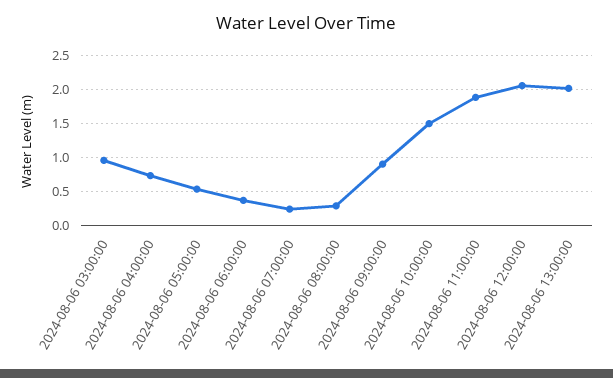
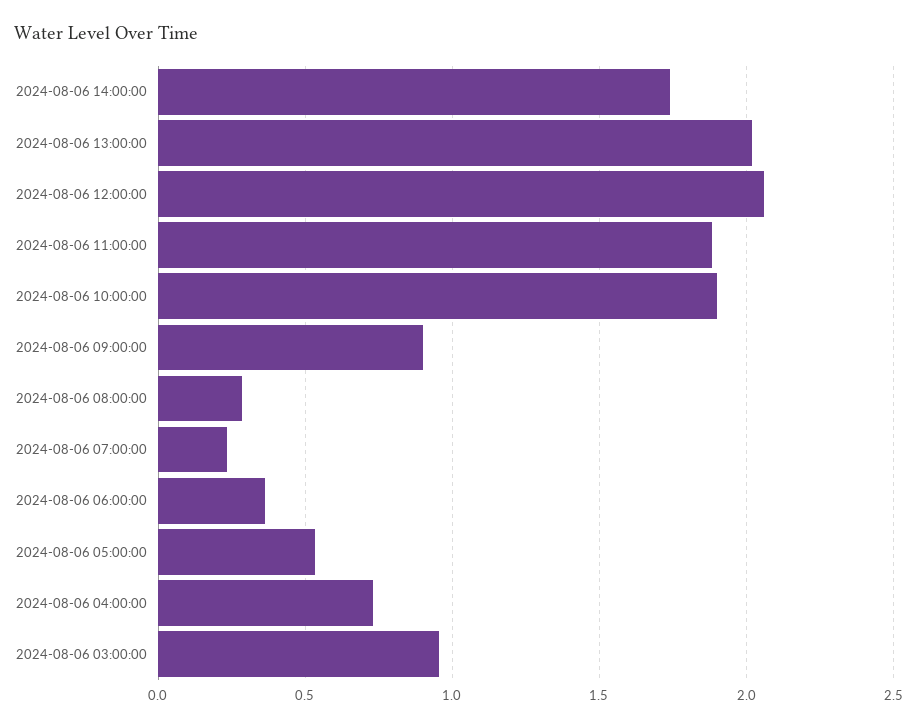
2024-08-06 10:00:00: 1.5 -> 1.9
2024-08-06 14:00:00: none -> 1.75

